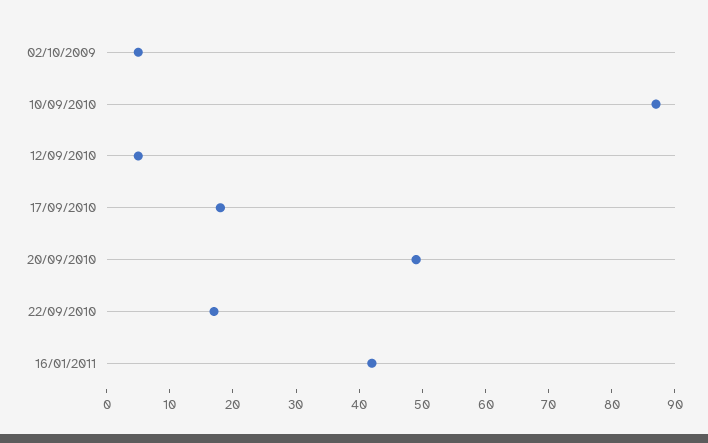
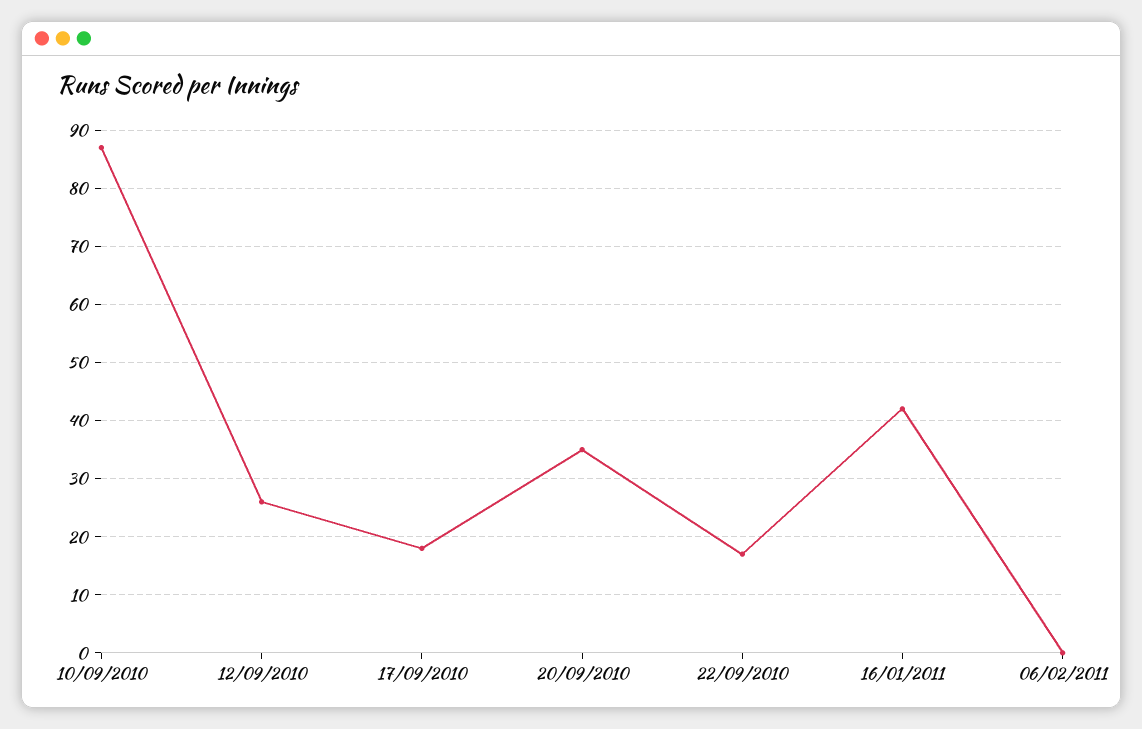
02/10/2009: 5 -> none
12/09/2010: 5 -> 25
20/09/2010: 50 -> 35
06/02/2011: none -> 0

